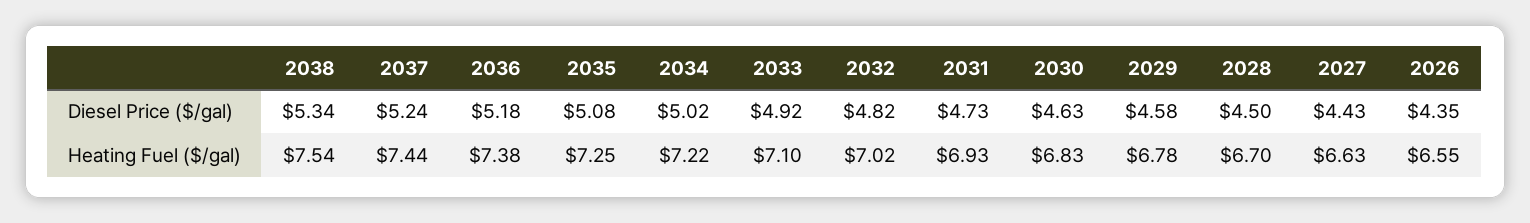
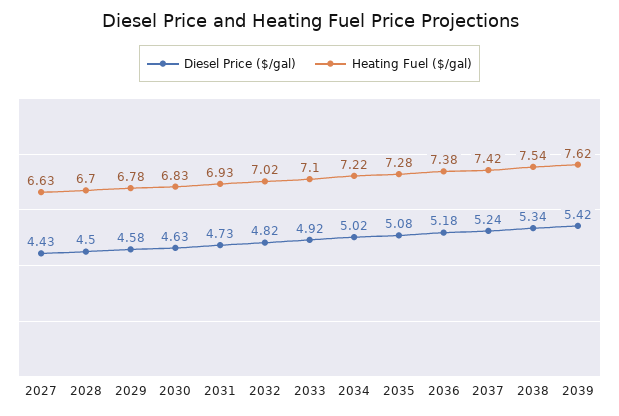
Diesel Price ($/gal), 2026: 4.35 -> none
Heating Fuel ($/gal), 2037: 7.44 -> 7.42
Heating Fuel ($/gal), 2035: 7.25 -> 7.28
Heating Fuel ($/gal), 2026: 6.55 -> none
Diesel Price ($/gal), 2039: none -> 5.42
Heating Fuel ($/gal), 2039: none -> 7.62

